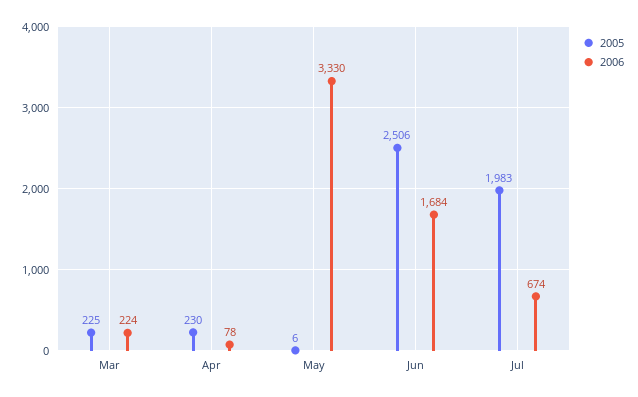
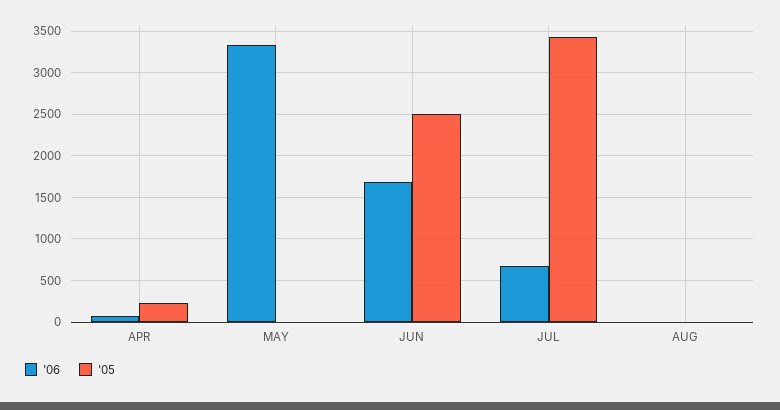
2005, Mar: 225 -> none
2006, Mar: 224 -> none
2005, Jul: 1983 -> 3400
2006, AUG: none -> 0
2005, AUG: none -> 0

